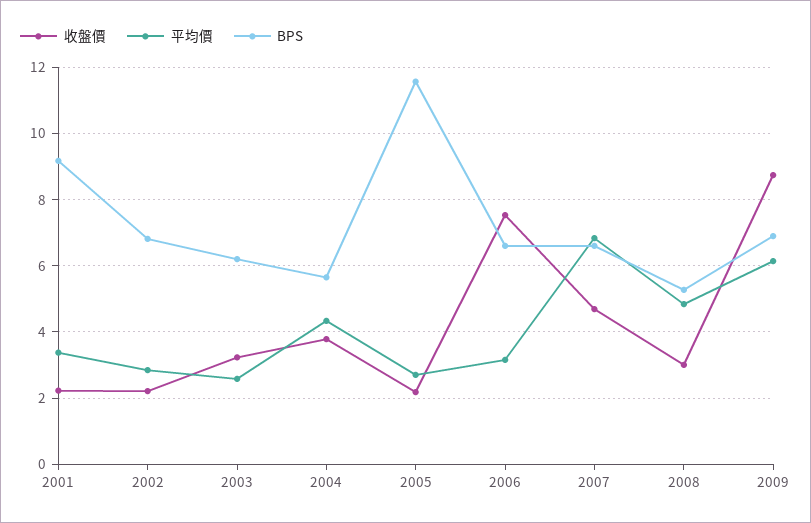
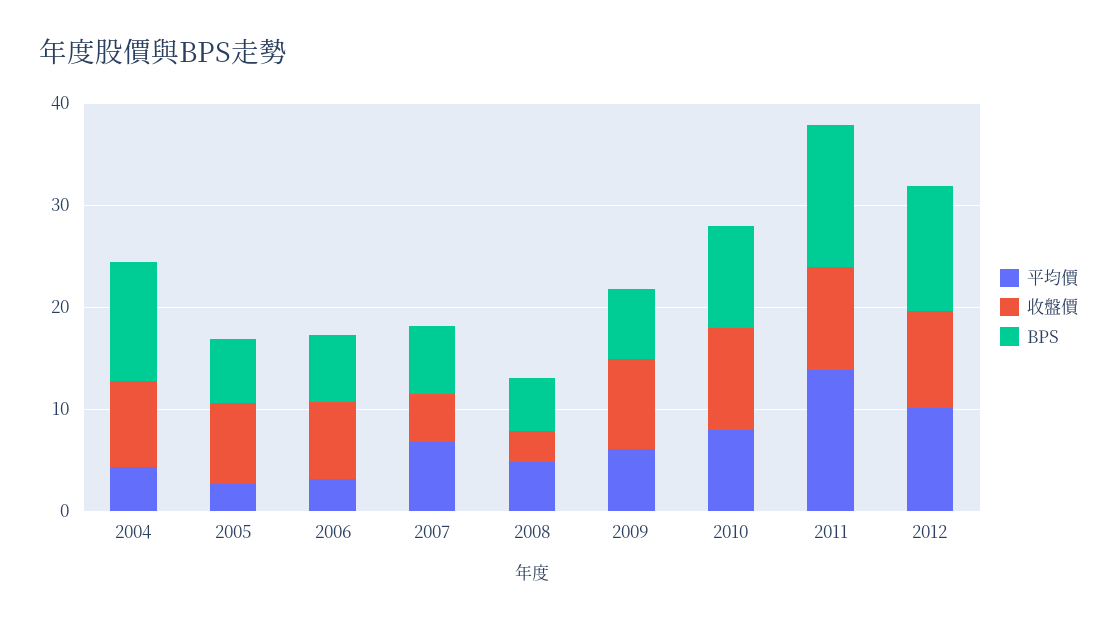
收盤價, 2001: 2.2 -> none
平均價, 2001: 3.4 -> none
BPS, 2001: 9.2 -> none
收盤價, 2002: 2.2 -> none
平均價, 2002: 2.8 -> none
BPS, 2002: 6.8 -> none
收盤價, 2003: 3.2 -> none
平均價, 2003: 2.6 -> none
BPS, 2003: 6.2 -> none
收盤價, 2004: 3.8 -> 8
BPS, 2004: 5.6 -> 12
收盤價, 2005: 2.2 -> 8
BPS, 2005: 11.6 -> 6
平均價, 2010: none -> 8
收盤價, 2010: none -> 10
BPS, 2010: none -> 10
平均價, 2011: none -> 14
收盤價, 2011: none -> 10
BPS, 2011: none -> 14
平均價, 2012: none -> 10
收盤價, 2012: none -> 10
BPS, 2012: none -> 12

